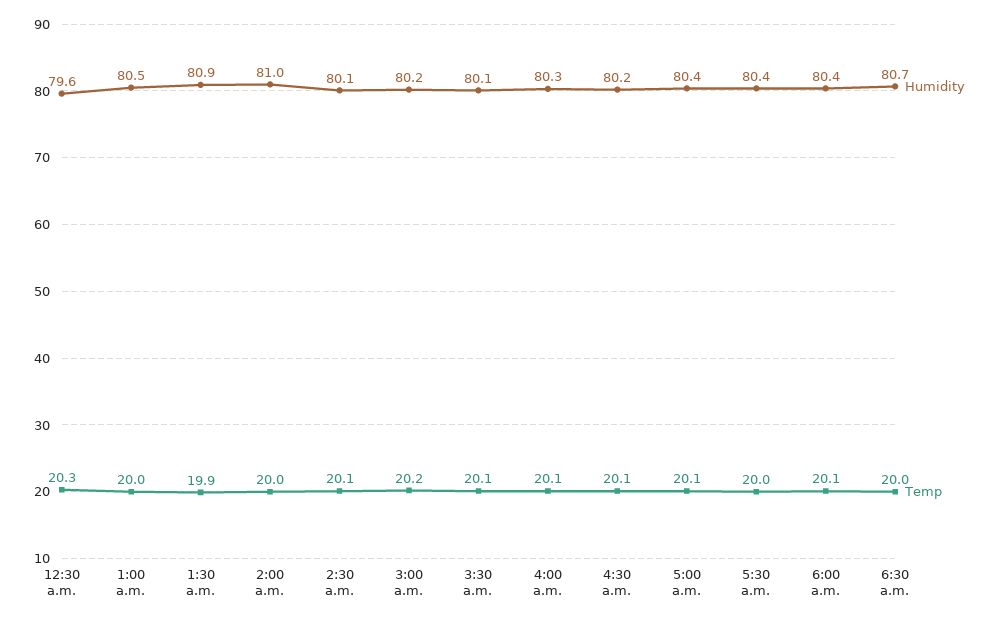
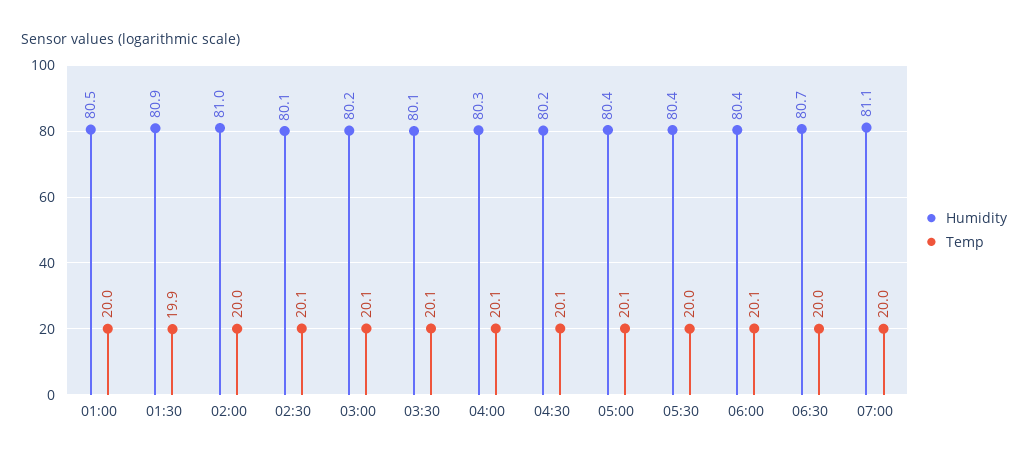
Humidity, 12:30 a.m.: 79.6 -> none
Temp, 12:30 a.m.: 20.3 -> none
Temp, 3:00 a.m.: 20.2 -> 20.1
Humidity, 07:00: none -> 81.1
Temp, 07:00: none -> 20

